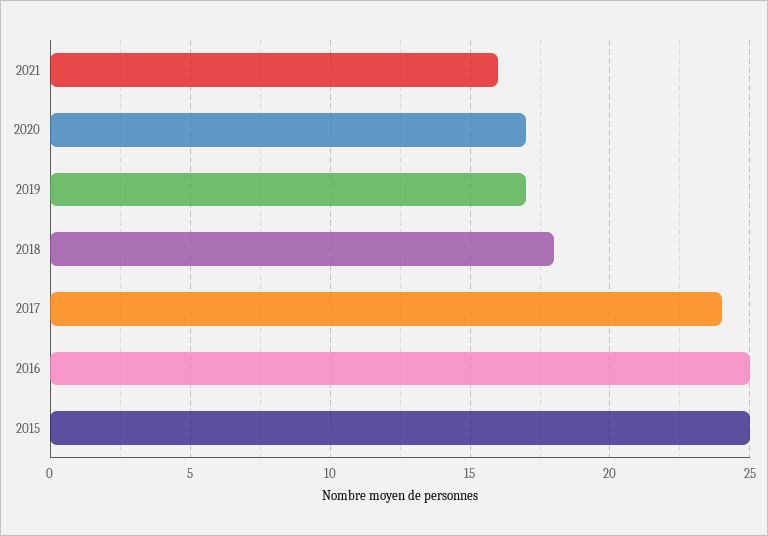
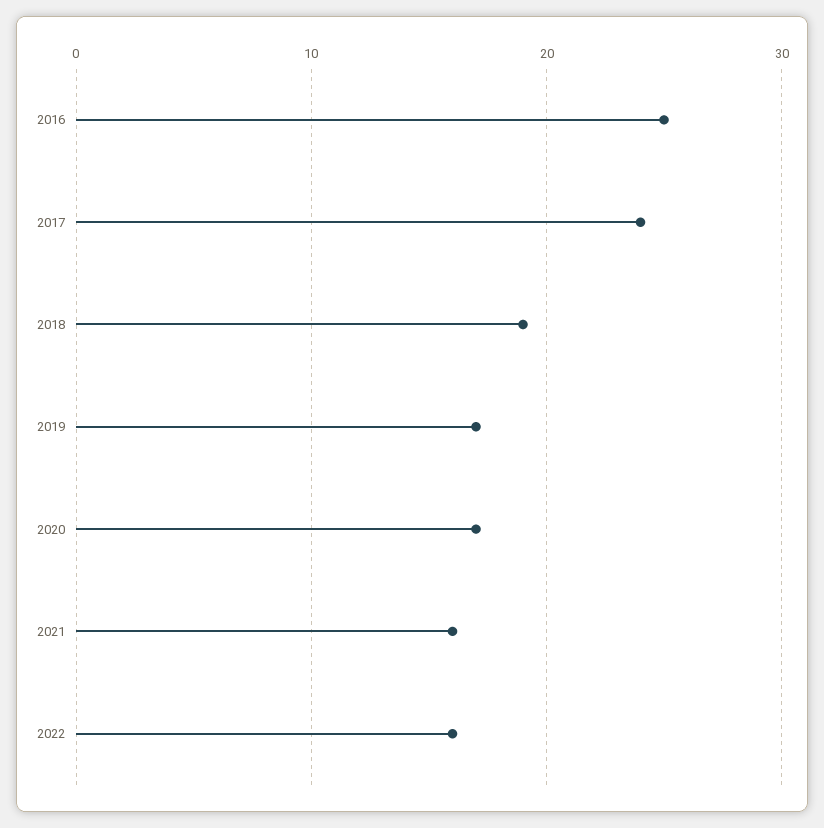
2018: 18 -> 19
2015: 25 -> none
2022: none -> 16

